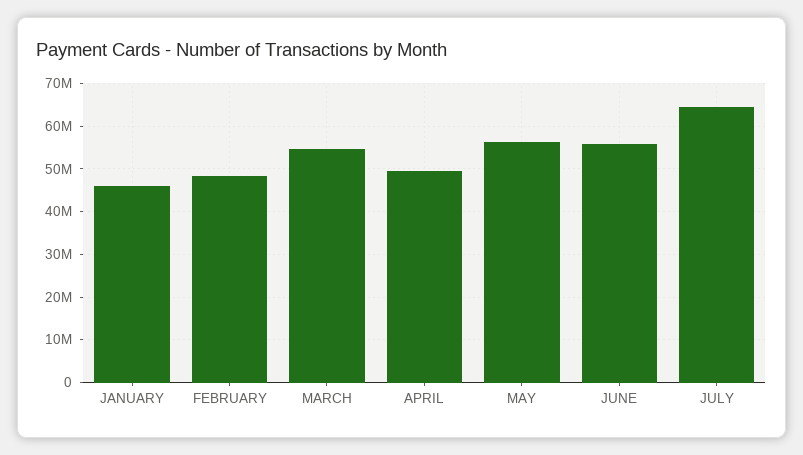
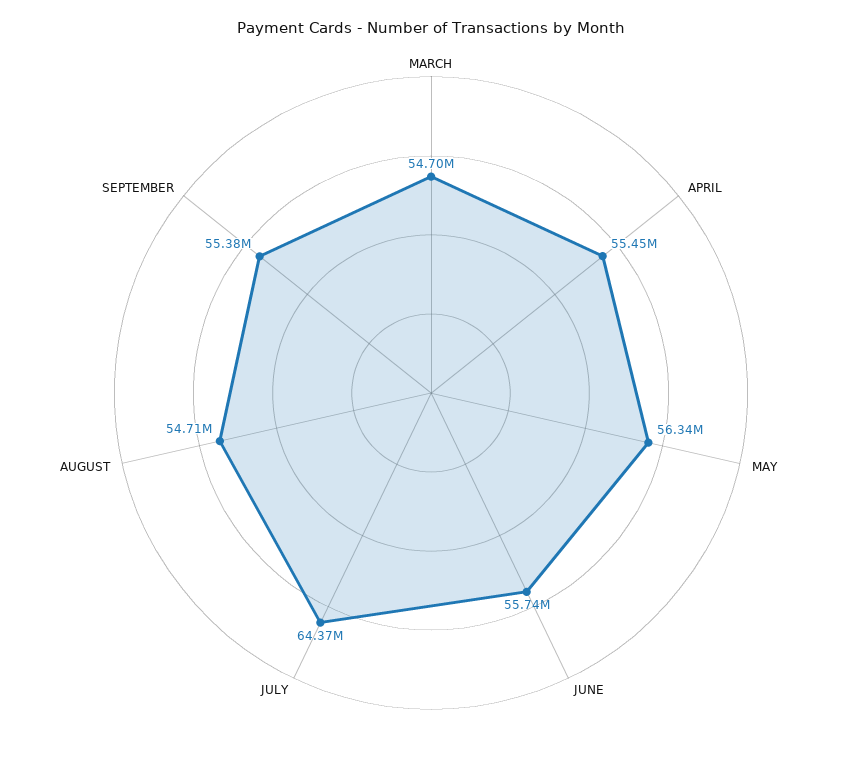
JANUARY: 46000000 -> none
FEBRUARY: 48000000 -> none
APRIL: 50000000 -> 55450000
AUGUST: none -> 54710000
SEPTEMBER: none -> 55380000

